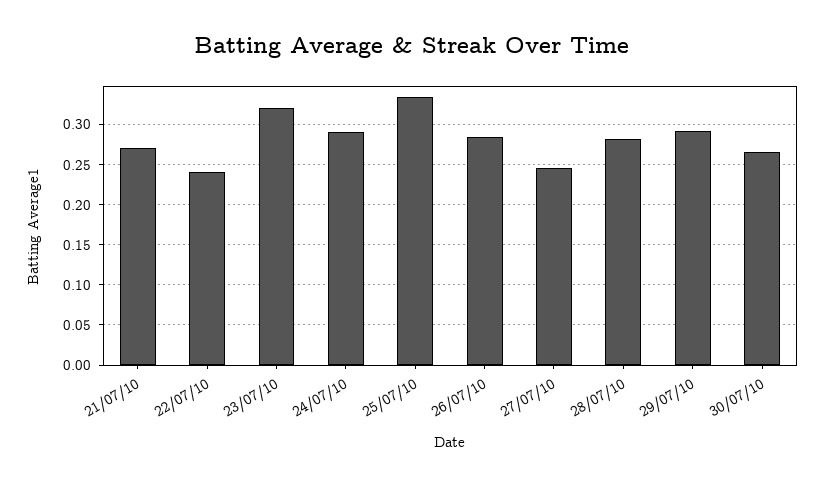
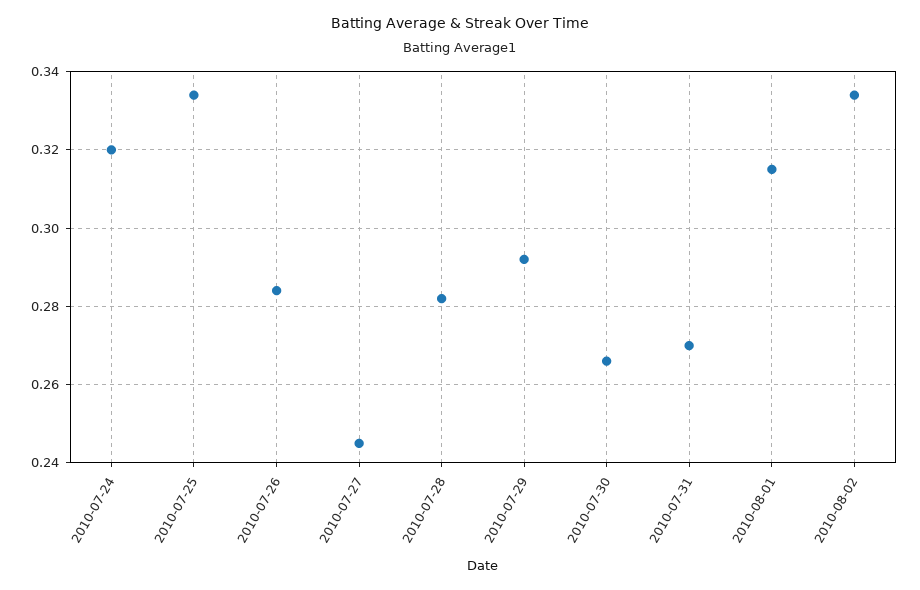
21/07/10: 0.27 -> none
22/07/10: 0.24 -> none
23/07/10: 0.32 -> none
24/07/10: 0.29 -> 0.32
2010-07-31: none -> 0.27
2010-08-01: none -> 0.315
2010-08-02: none -> 0.335

